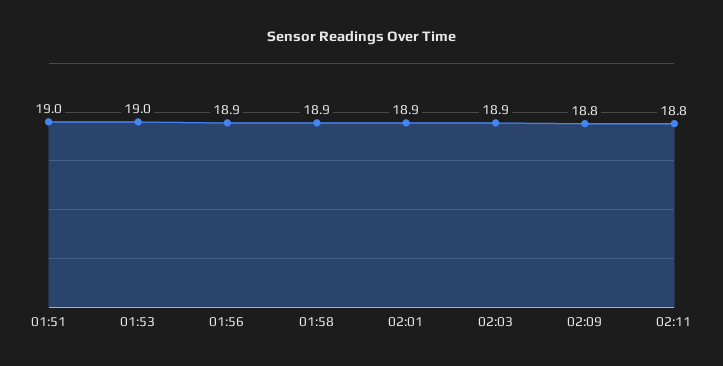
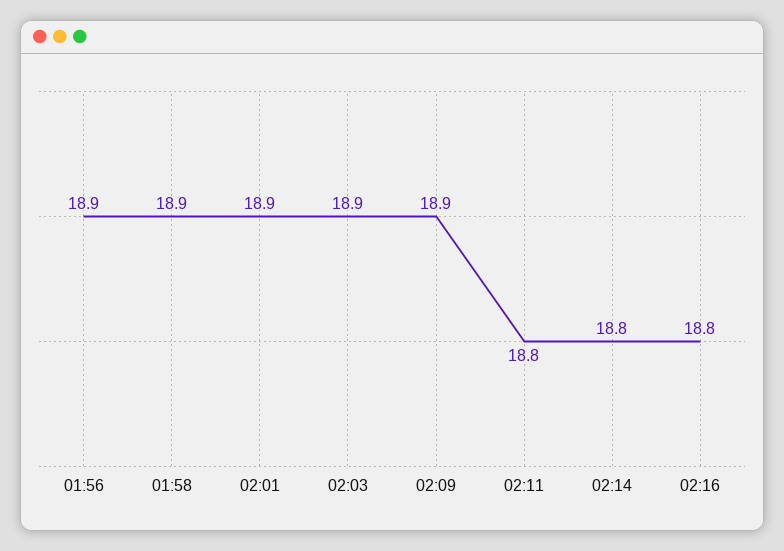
01:51: 19 -> none
01:53: 19 -> none
02:09: 18.8 -> 18.9
02:14: none -> 18.8
02:16: none -> 18.8

